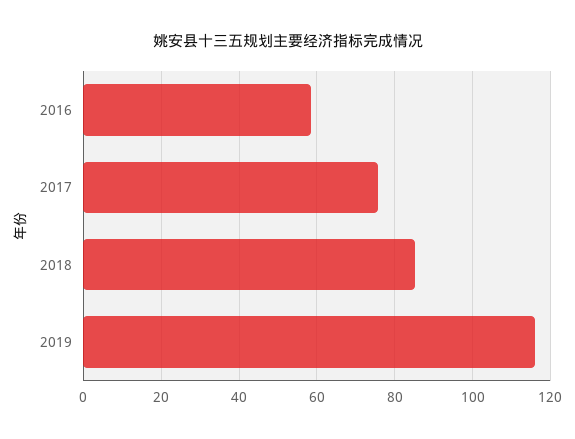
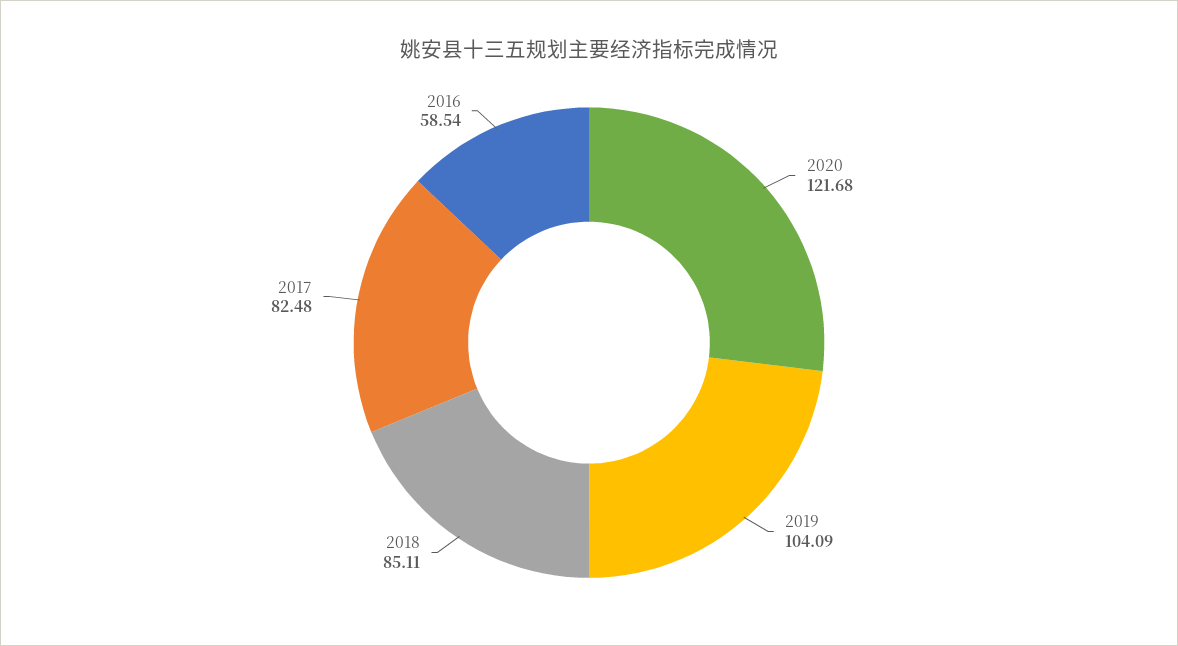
2017: 76 -> 82.48
2019: 116 -> 104.09
2020: none -> 121.68

